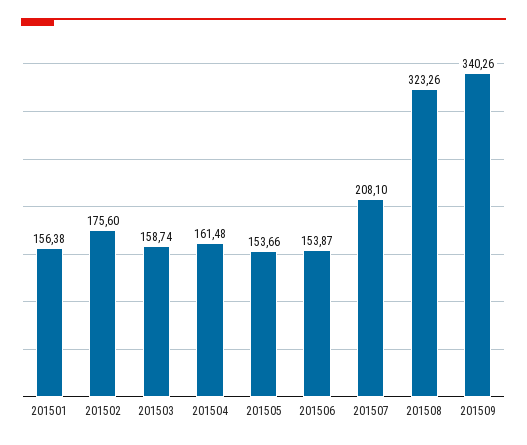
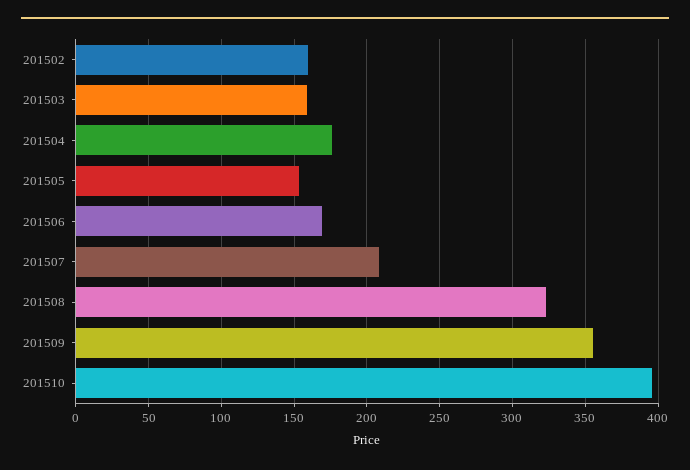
201501: 156.38 -> none
201502: 175.6 -> 160
201504: 161.48 -> 175
201506: 153.87 -> 170
201509: 340.26 -> 355
201510: none -> 395

